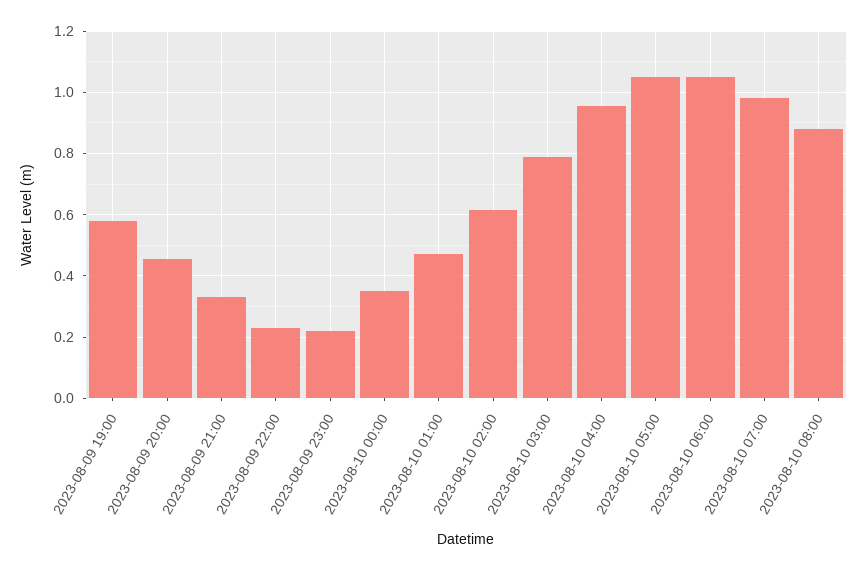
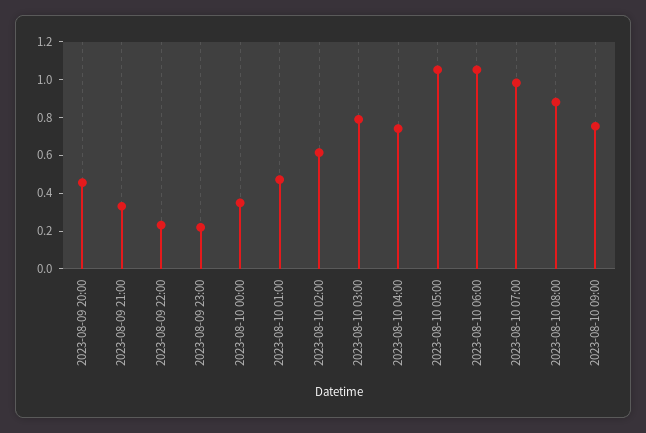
2023-08-09 19:00: 0.58 -> none
2023-08-10 04:00: 0.96 -> 0.75
2023-08-10 09:00: none -> 0.75

